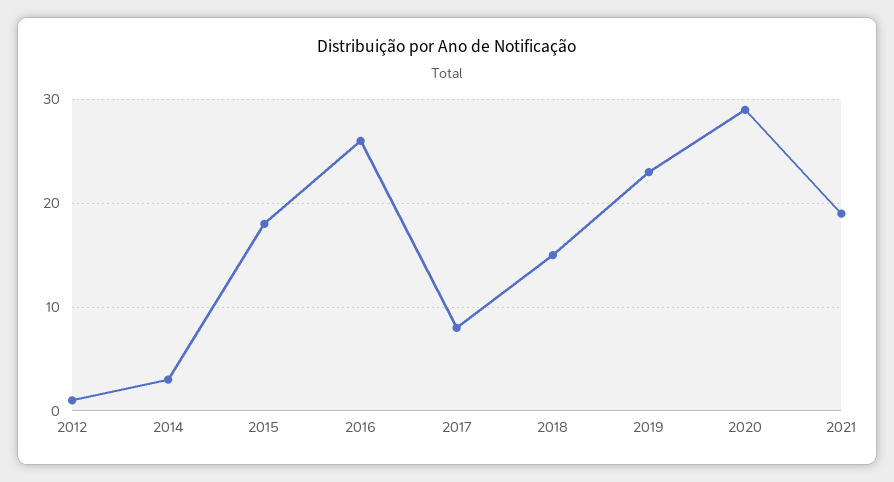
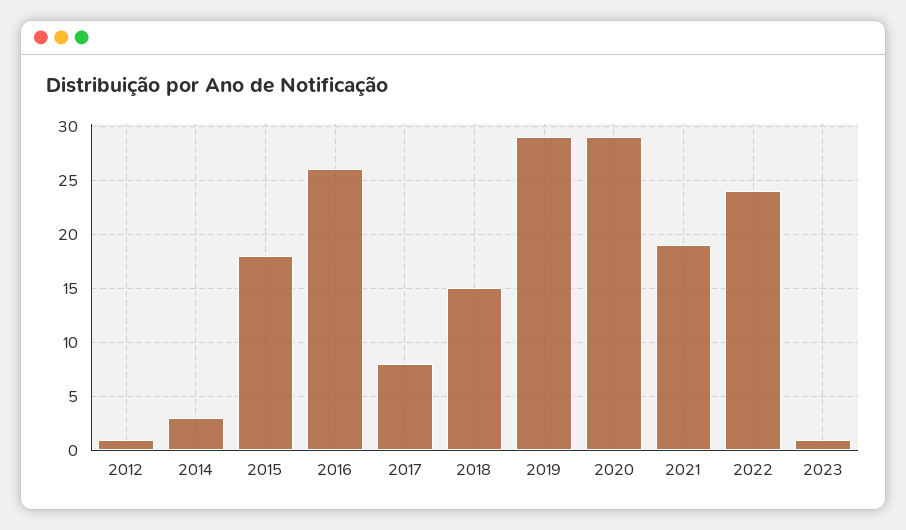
2019: 23 -> 29
2022: none -> 24
2023: none -> 1

